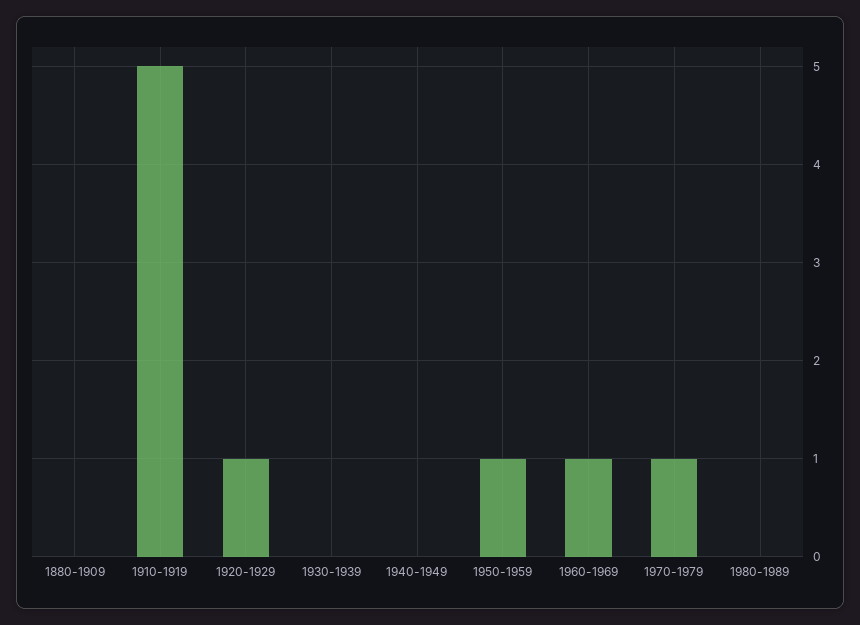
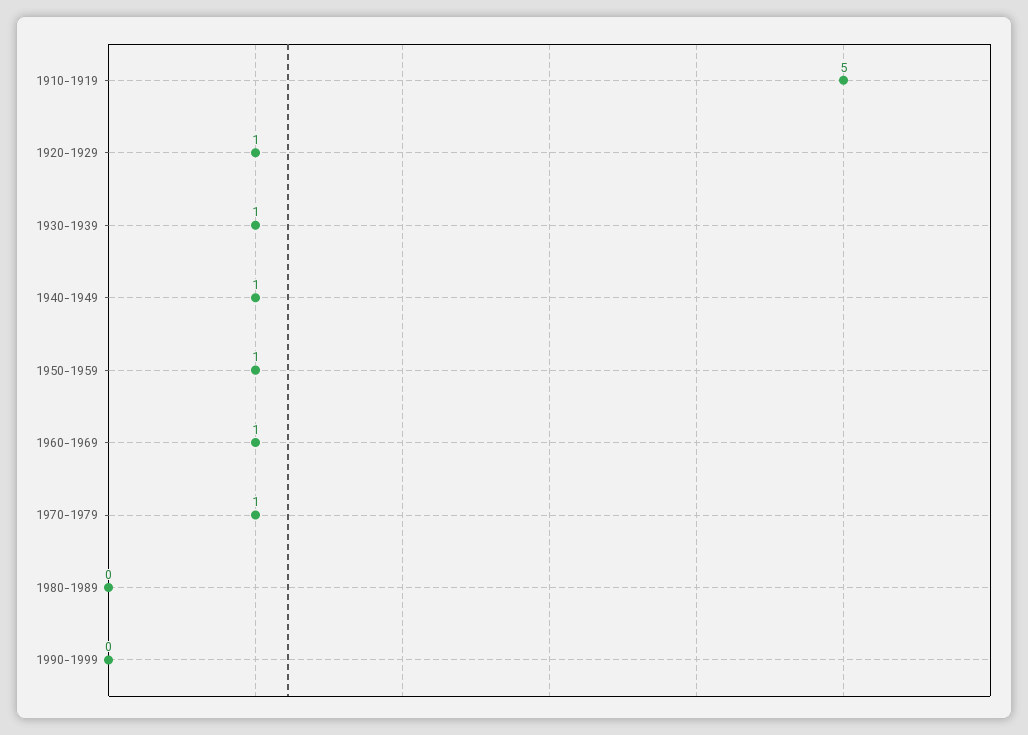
1880-1909: 0 -> none
1930-1939: 0 -> 1
1940-1949: 0 -> 1
1990-1999: none -> 0

